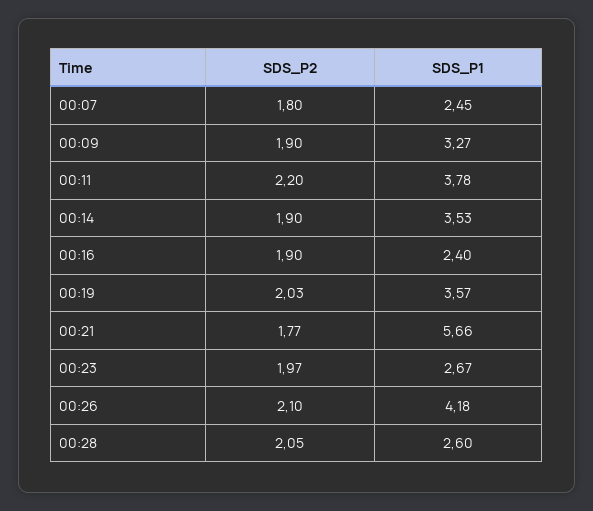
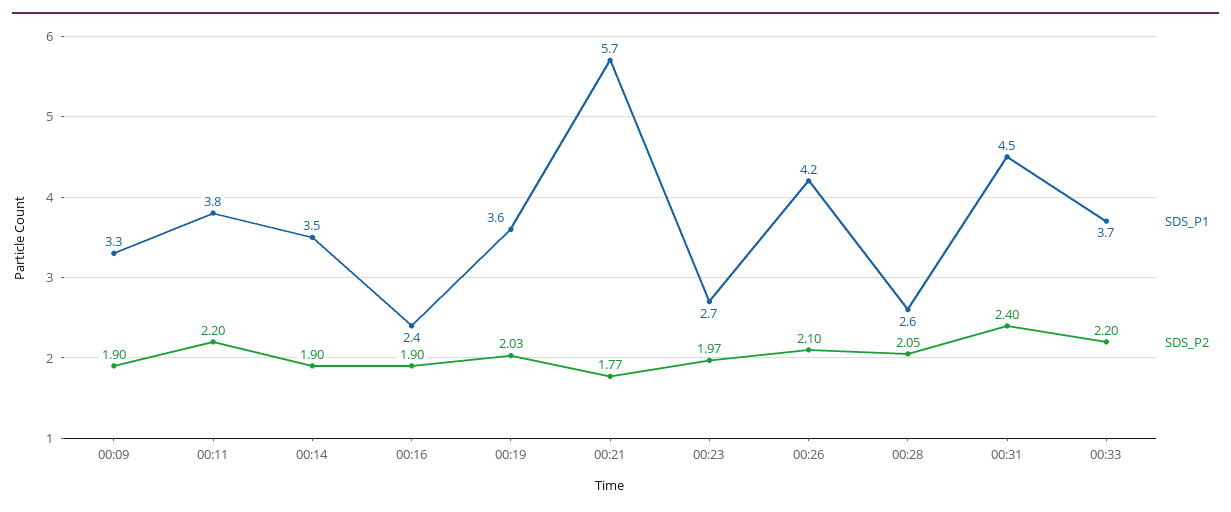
SDS_P2, 00:07: 1.8 -> none
SDS_P1, 00:07: 2.45 -> none
SDS_P1, 00:31: none -> 4.5
SDS_P2, 00:31: none -> 2.4
SDS_P1, 00:33: none -> 3.7
SDS_P2, 00:33: none -> 2.2

